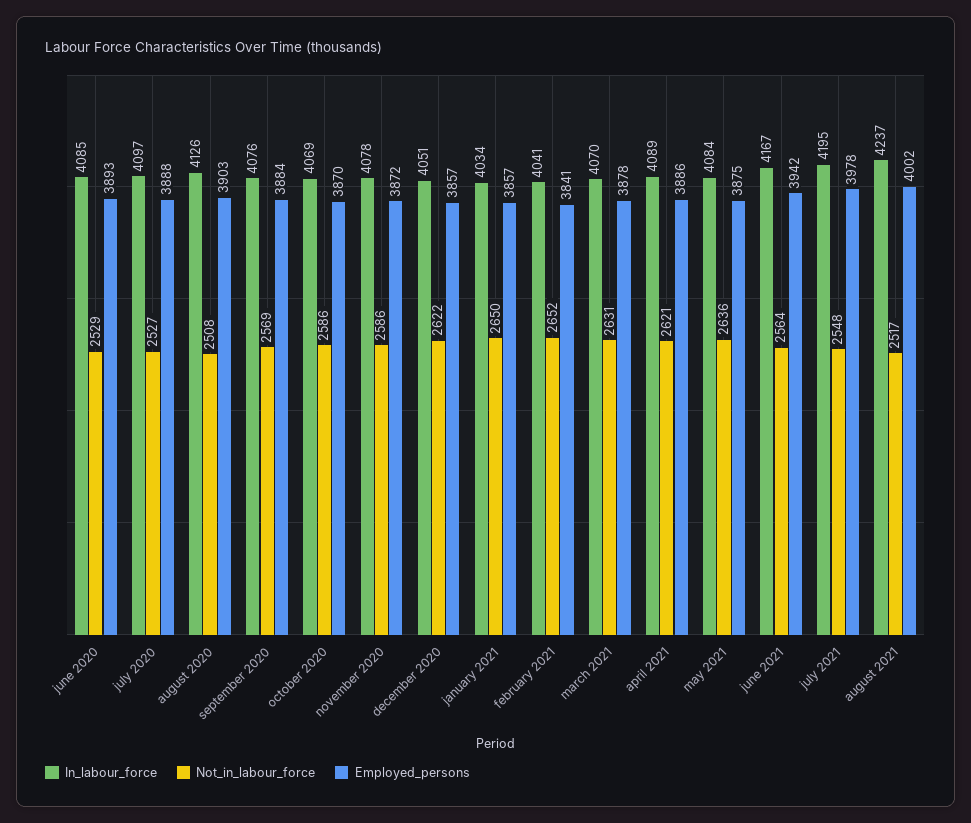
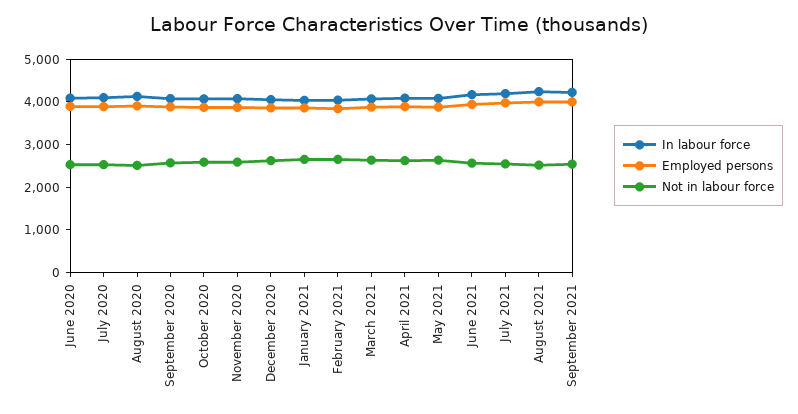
In_labour_force, September 2021: none -> 4200
Employed_persons, September 2021: none -> 4000
Not_in_labour_force, September 2021: none -> 2600

